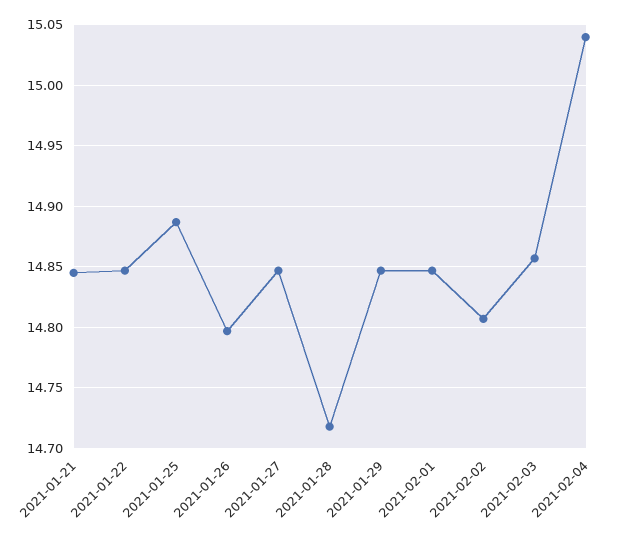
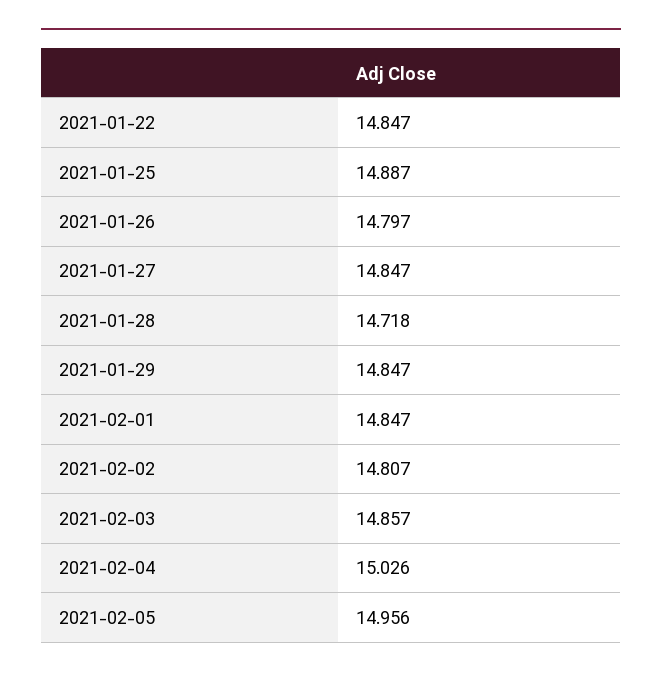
2021-01-21: 14.845 -> none
2021-02-04: 15.04 -> 15.026
2021-02-05: none -> 14.956

